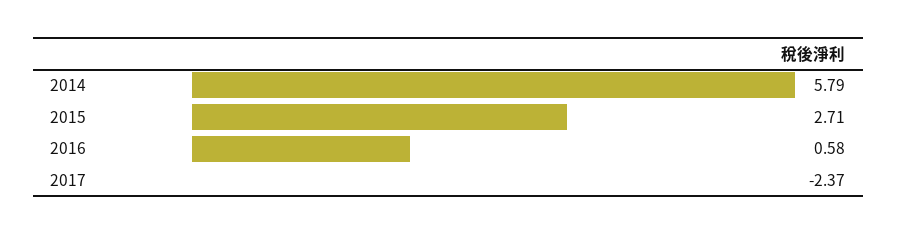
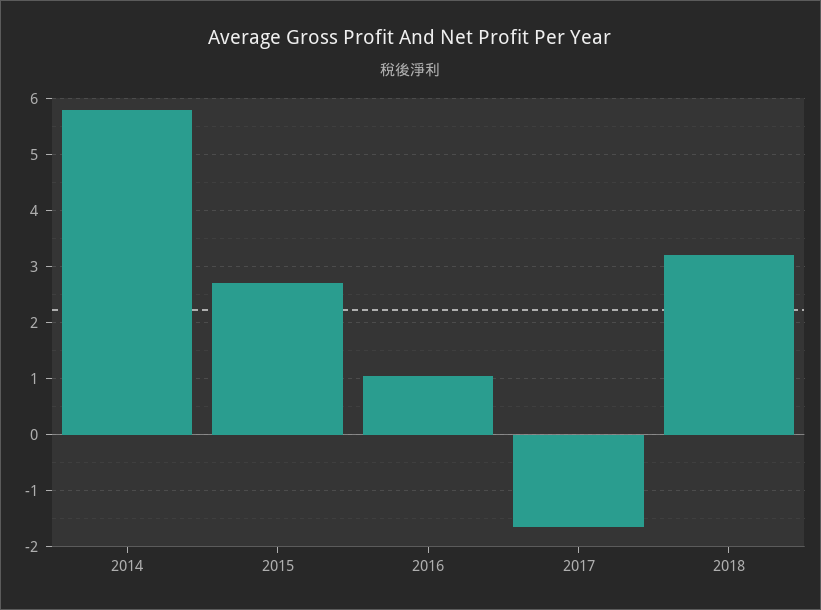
2016: 0.58 -> 1
2017: -2.37 -> -1.6
2018: none -> 3.2

